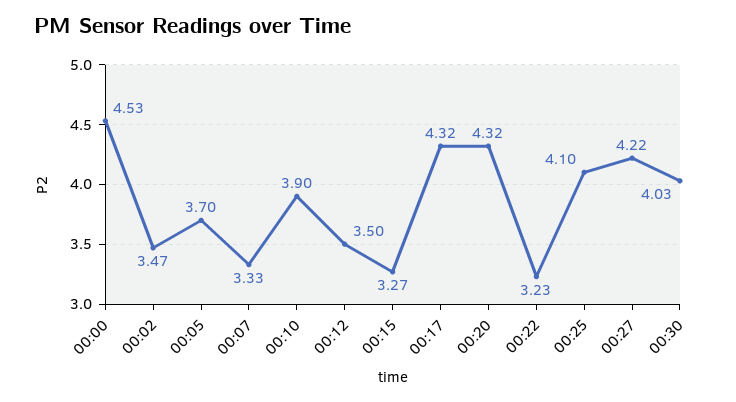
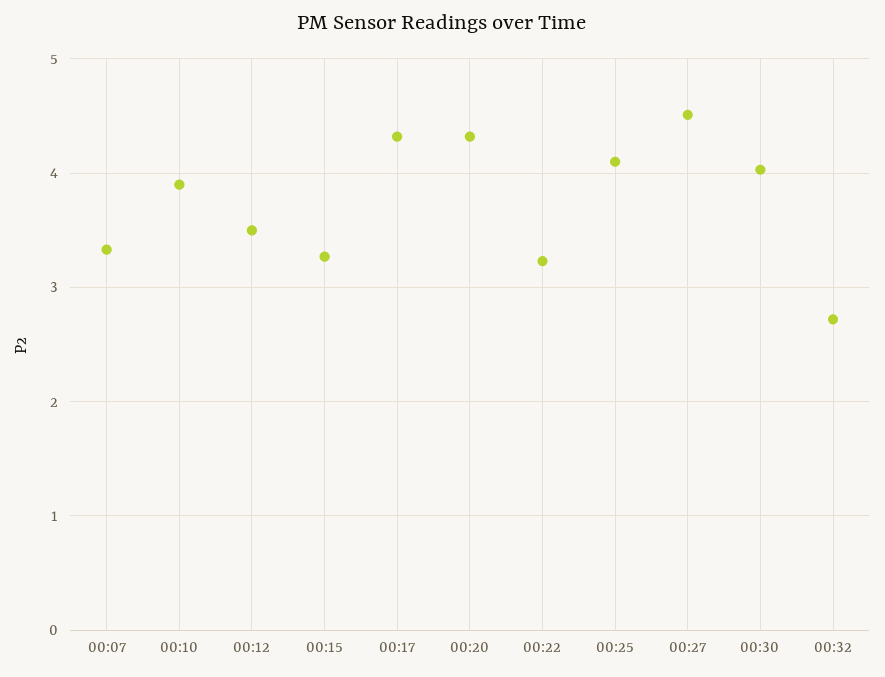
00:00: 4.53 -> none
00:02: 3.47 -> none
00:05: 3.7 -> none
00:27: 4.22 -> 4.5
00:32: none -> 2.7

